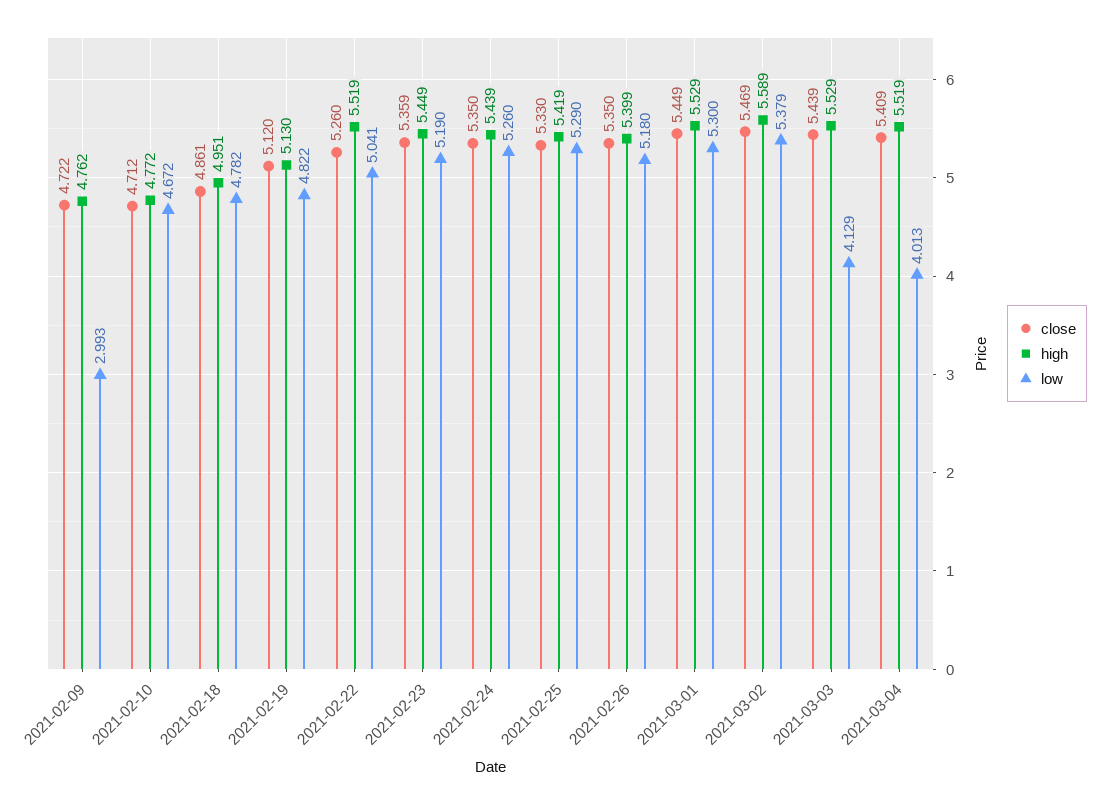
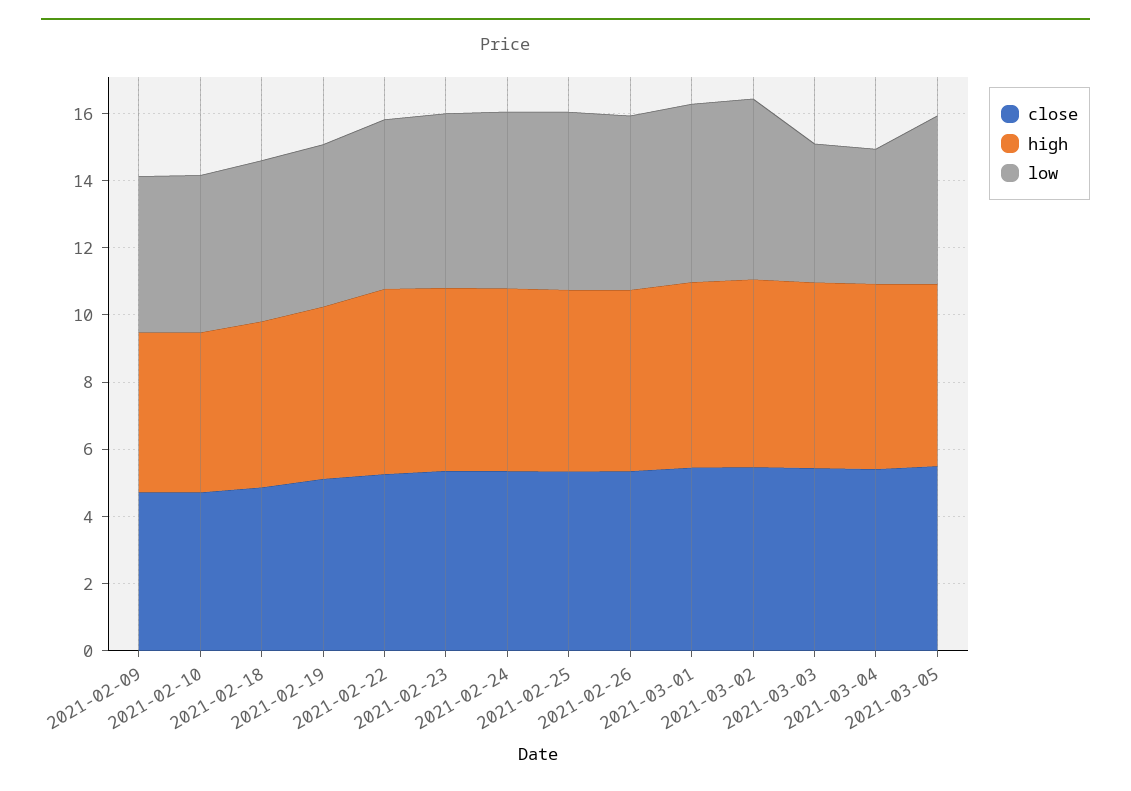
low, 2021-02-09: 2.993 -> 4.5
close, 2021-03-05: none -> 5.5
high, 2021-03-05: none -> 5.5
low, 2021-03-05: none -> 5

